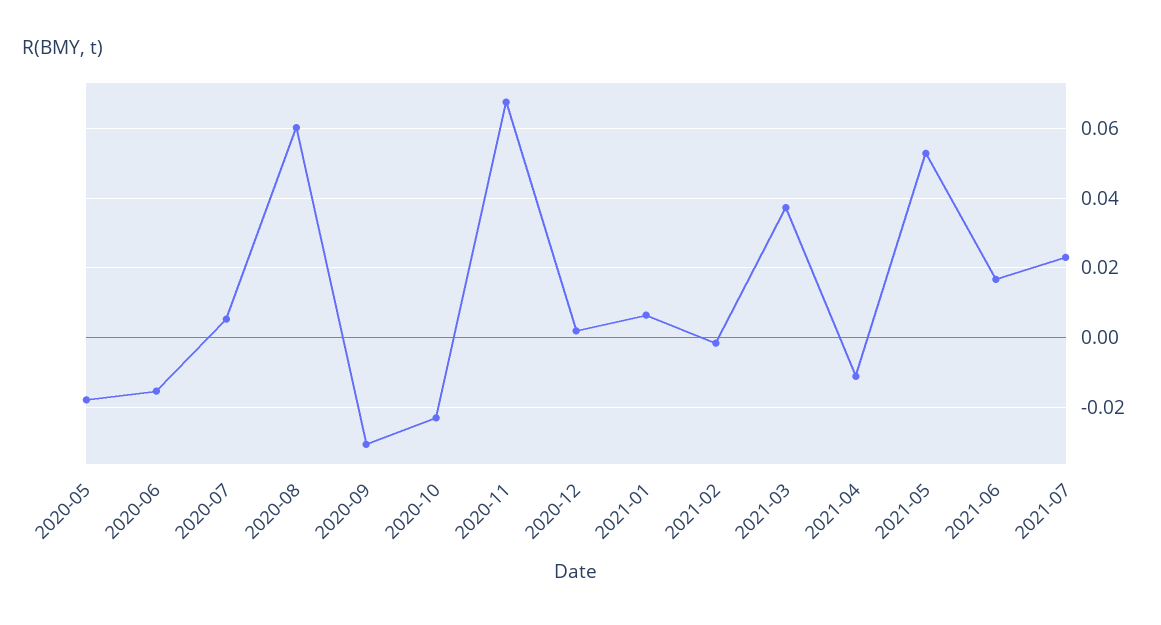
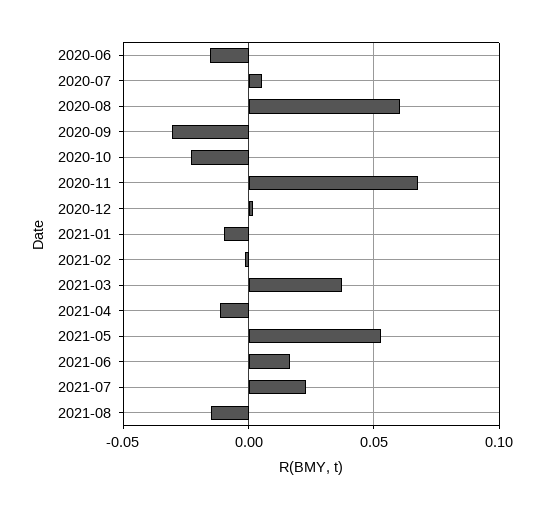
2020-05: -0.018 -> none
2021-01: 0.006 -> -0.01
2021-08: none -> -0.015

